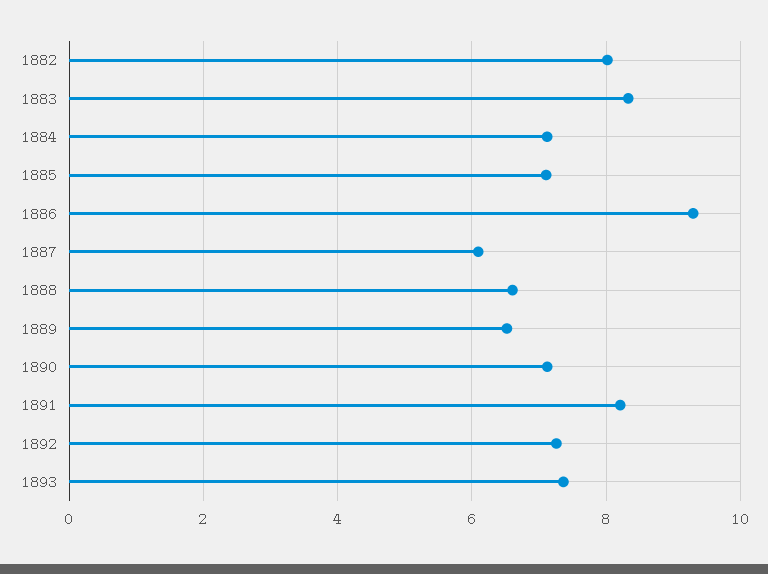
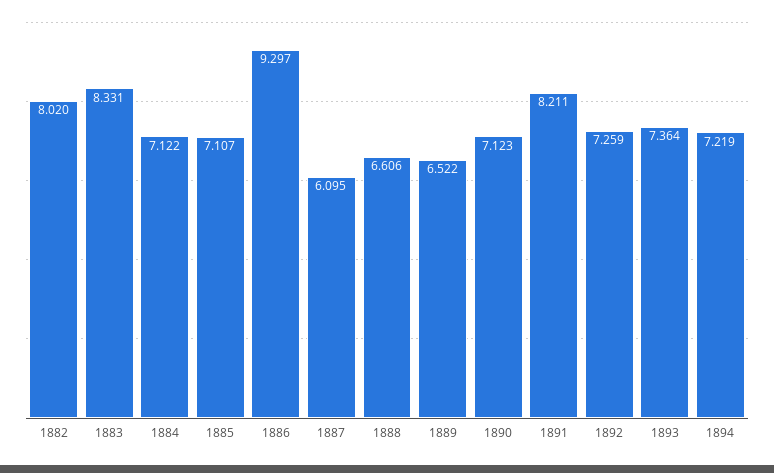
1894: none -> 7.219

